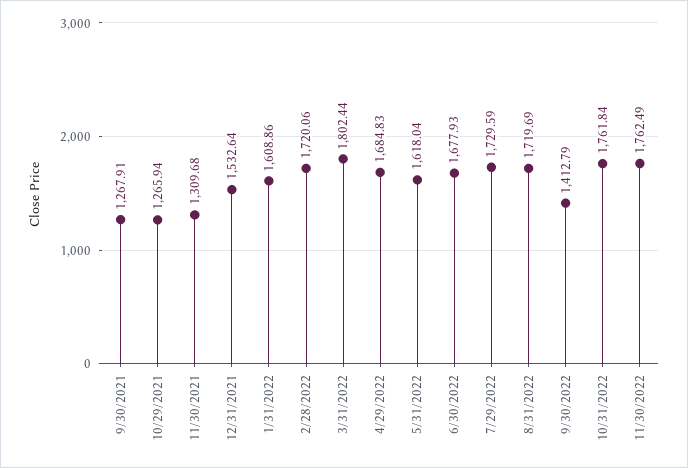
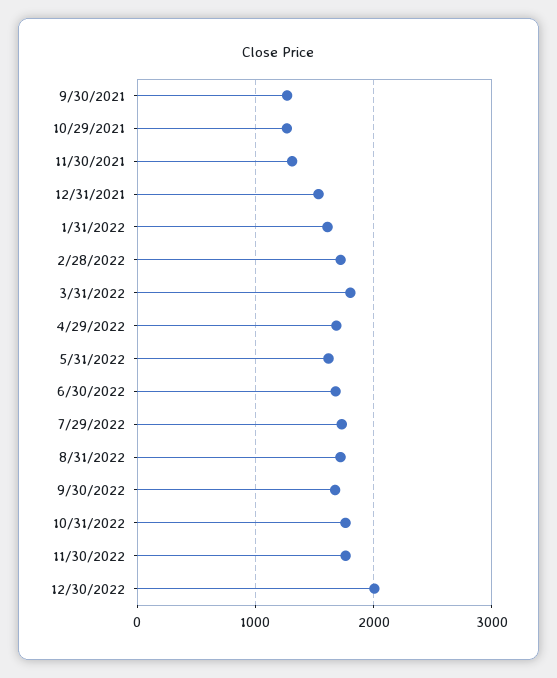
9/30/2022: 1412.79 -> 1700
12/30/2022: none -> 2000

